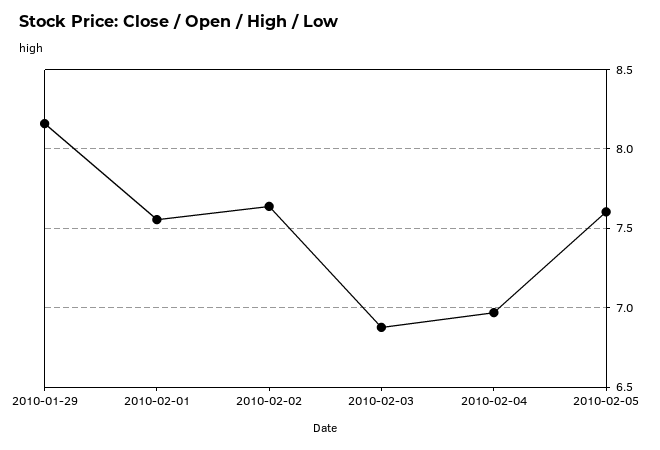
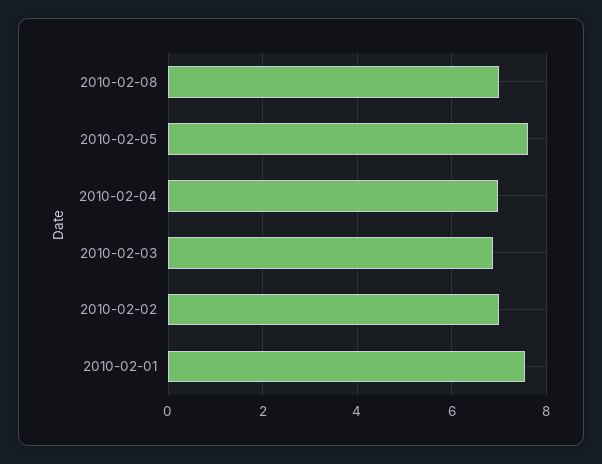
2010-01-29: 8.15 -> none
2010-02-02: 7.65 -> 7
2010-02-08: none -> 7

